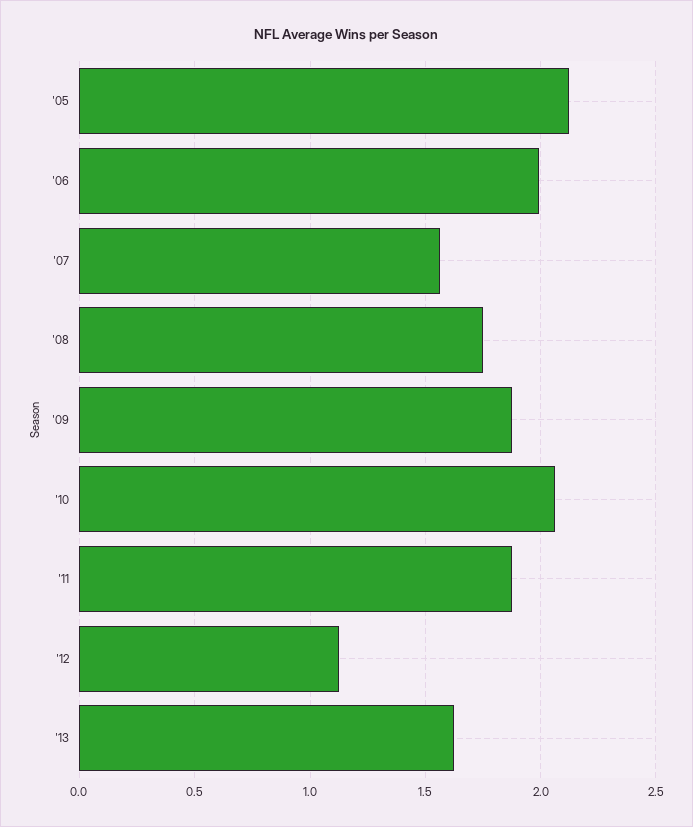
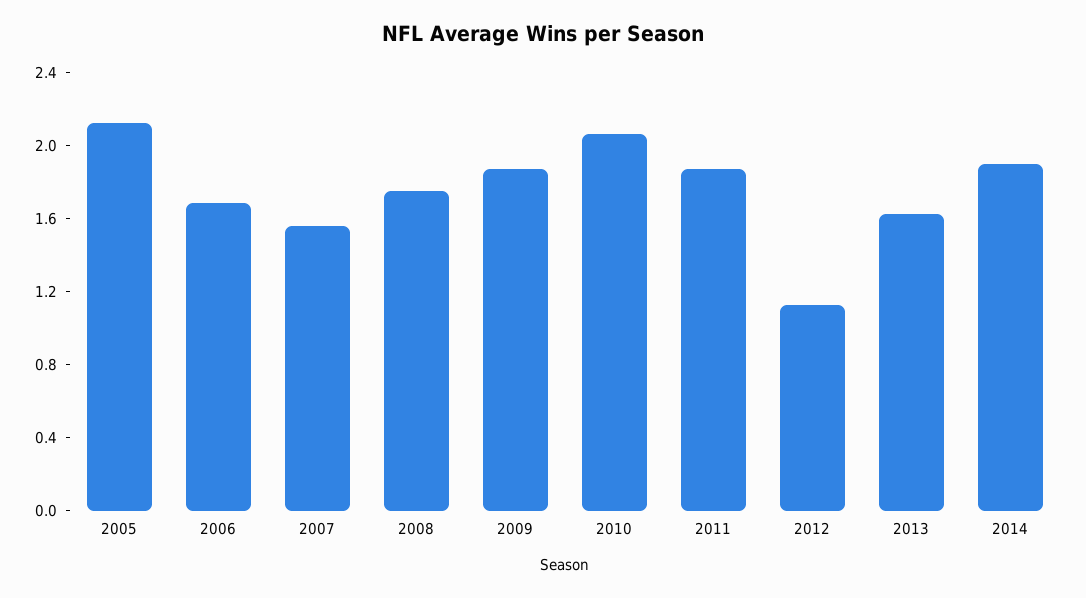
'06: 2 -> 1.7
2014: none -> 1.9

